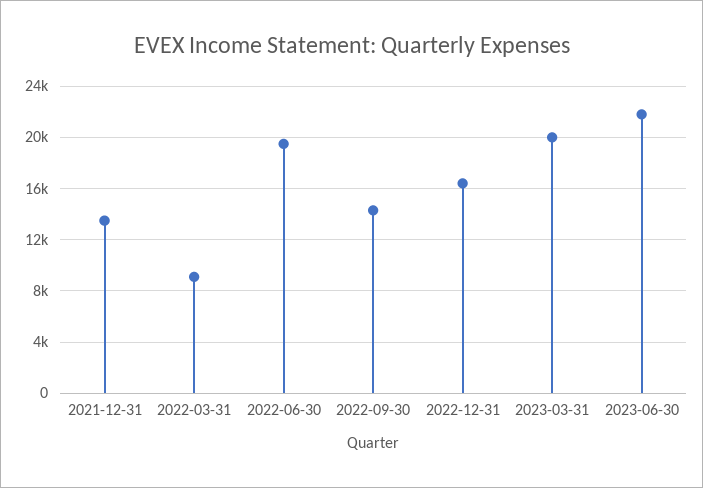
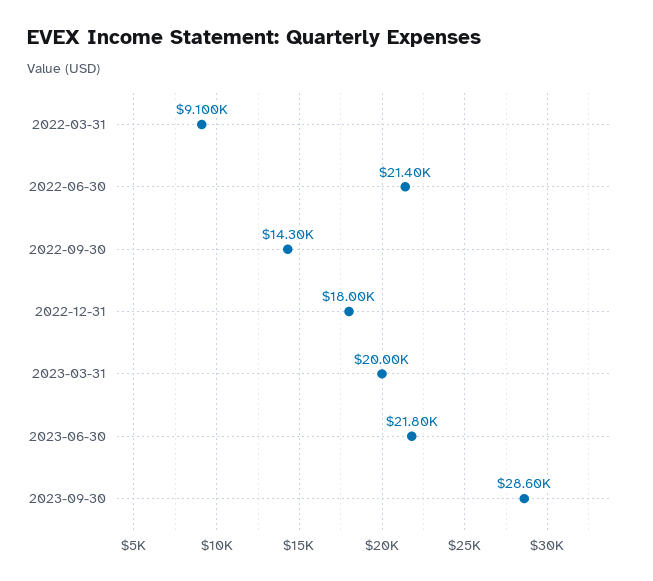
2021-12-31: 13500 -> none
2022-06-30: 19500 -> 21400
2022-12-31: 16500 -> 18000
2023-09-30: none -> 28600

